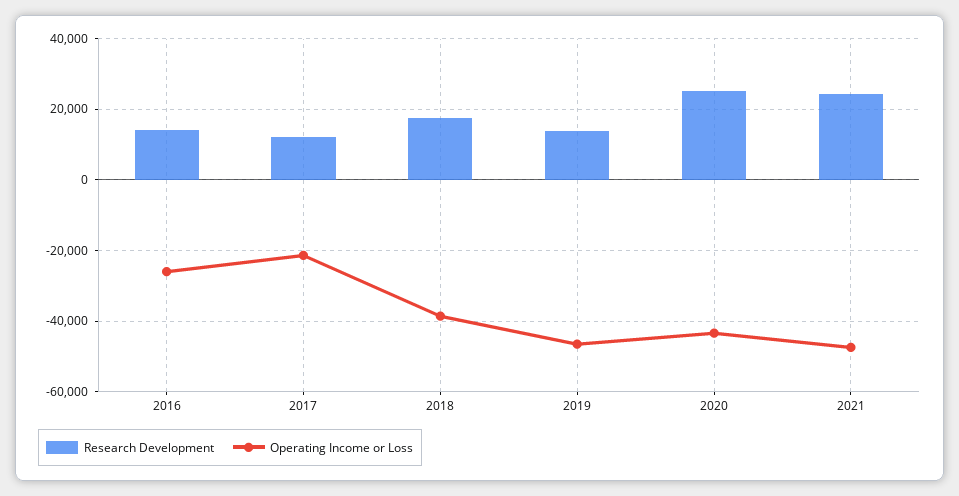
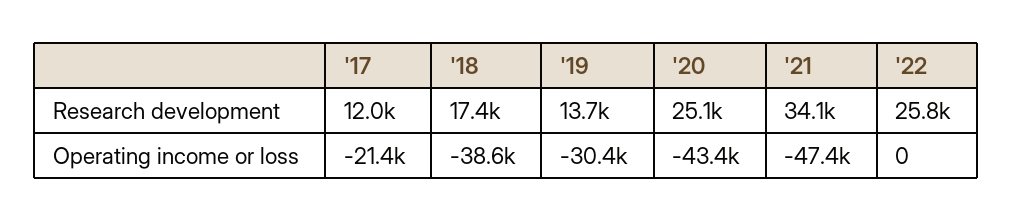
Research Development, 2016: 14000 -> none
Operating Income or Loss, 2016: -26000 -> none
Operating Income or Loss, 2019: -46000 -> -30400
Research Development, 2021: 24000 -> 34100
Research Development, '22: none -> 25800
Operating Income or Loss, '22: none -> 0

